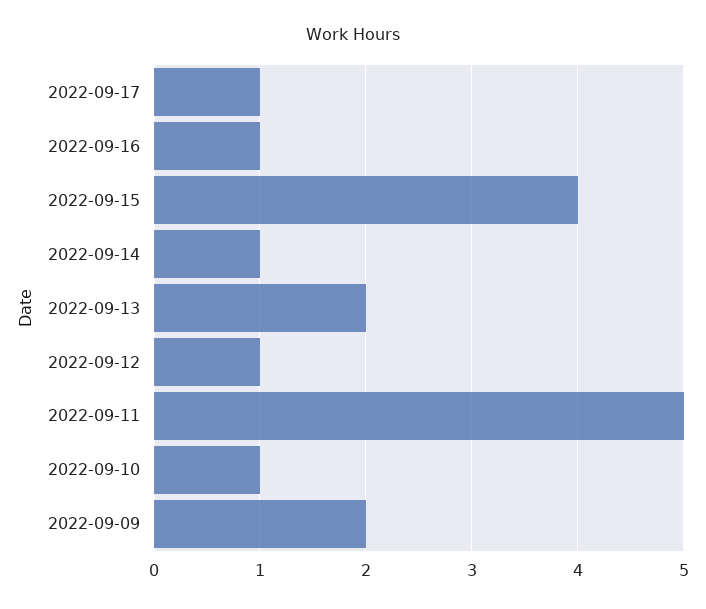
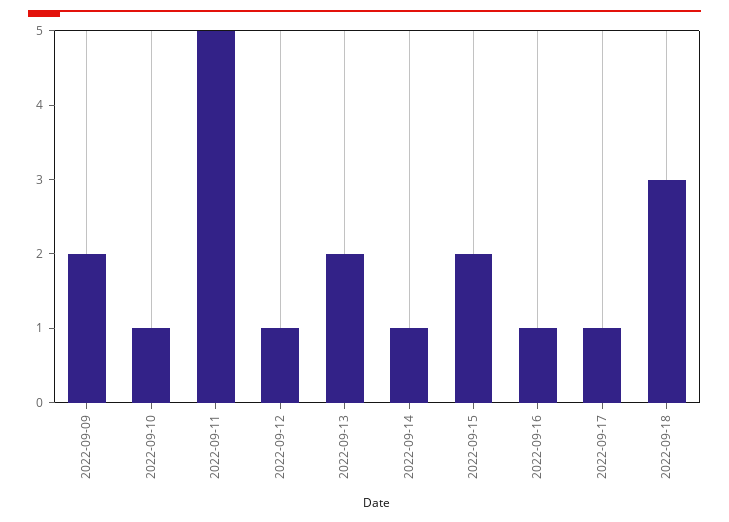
2022-09-15: 4 -> 2
2022-09-18: none -> 3

